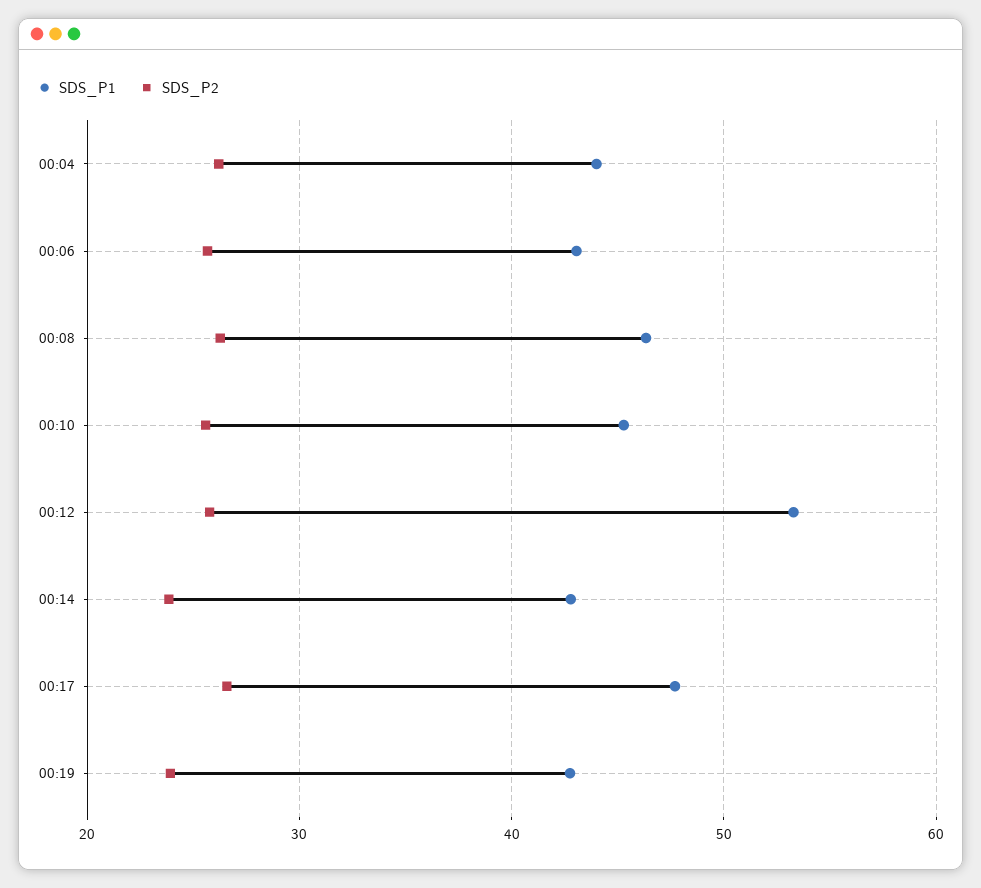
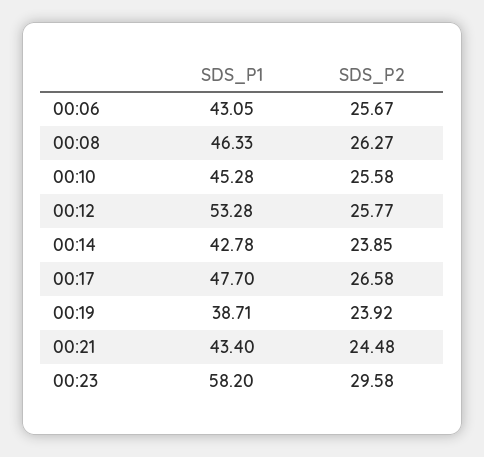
SDS_P1, 00:04: 44 -> none
SDS_P2, 00:04: 26 -> none
SDS_P1, 00:19: 43 -> 38.71
SDS_P1, 00:21: none -> 43.4
SDS_P2, 00:21: none -> 24.48
SDS_P1, 00:23: none -> 58.2
SDS_P2, 00:23: none -> 29.58

